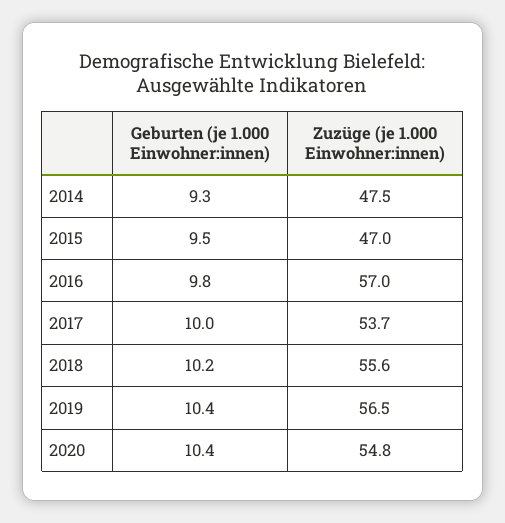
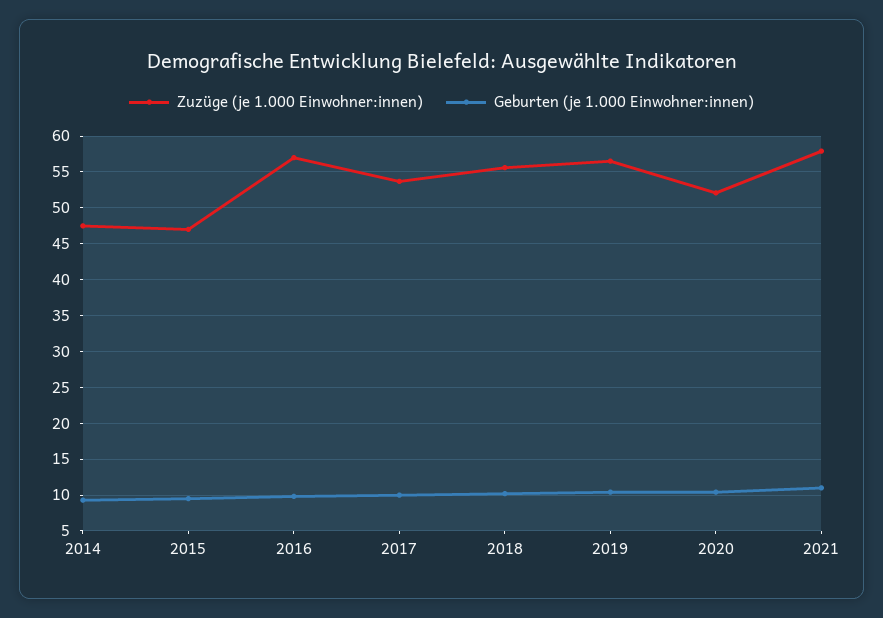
Zuzüge (je 1.000 Einwohner:innen), 2020: 54.8 -> 52
Zuzüge (je 1.000 Einwohner:innen), 2021: none -> 58
Geburten (je 1.000 Einwohner:innen), 2021: none -> 11

